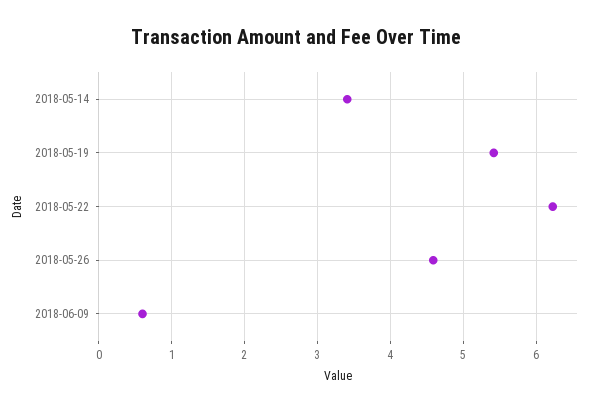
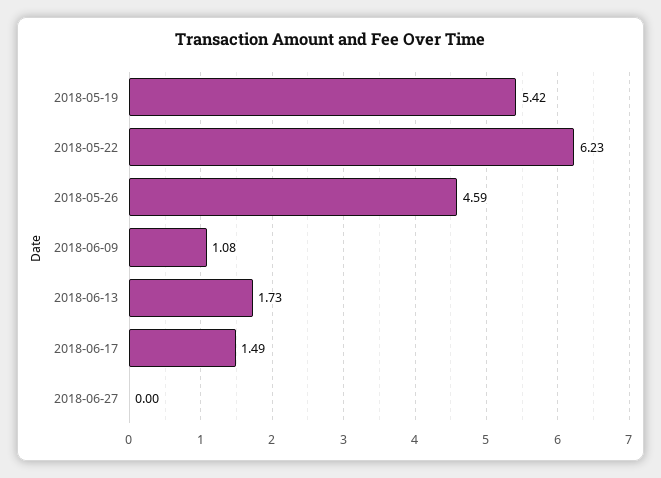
2018-05-14: 3.4 -> none
2018-06-09: 0.6 -> 1.08
2018-06-13: none -> 1.73
2018-06-17: none -> 1.49
2018-06-27: none -> 0

